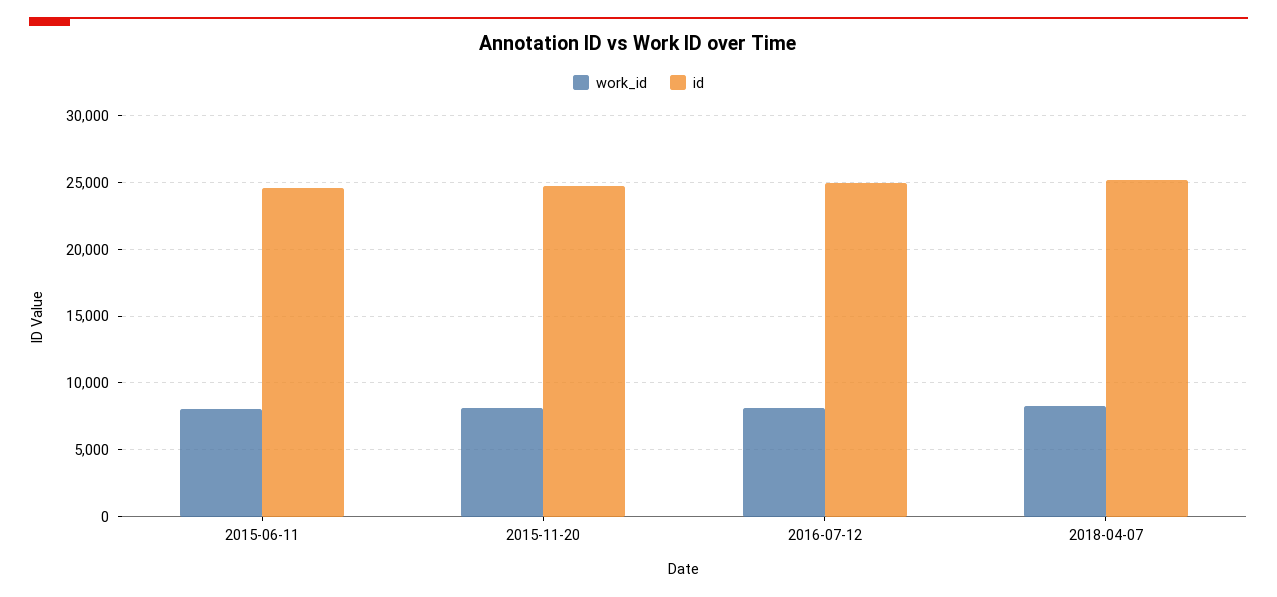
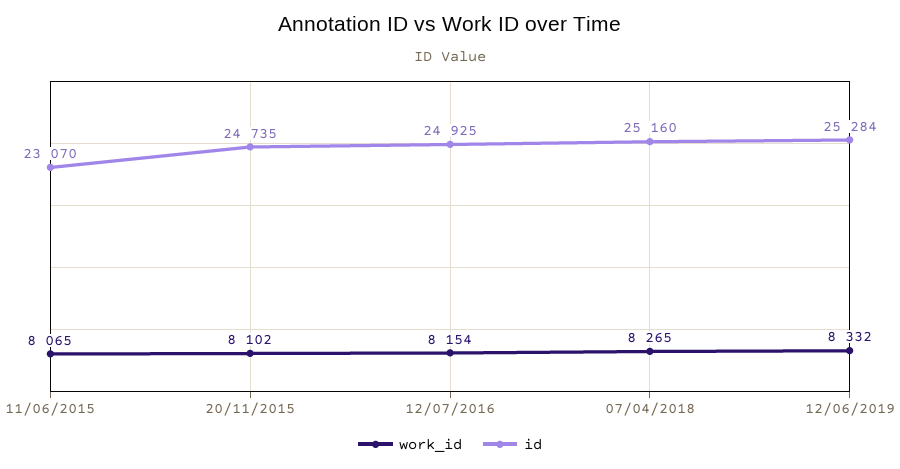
id, 2015-06-11: 24500 -> 23070
work_id, 12/06/2019: none -> 8332
id, 12/06/2019: none -> 25284

